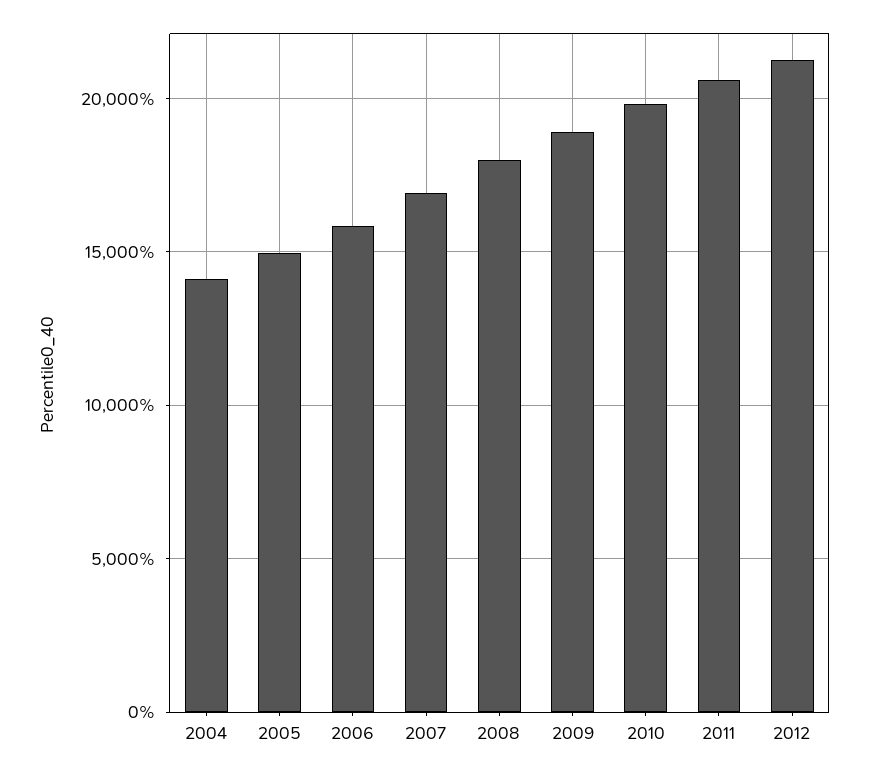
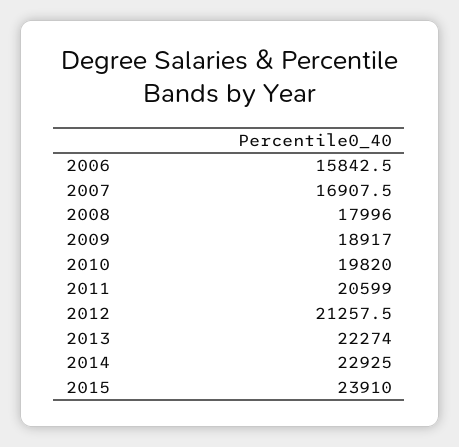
2004: 14000 -> none
2005: 15000 -> none
2013: none -> 22274
2014: none -> 22925
2015: none -> 23910

